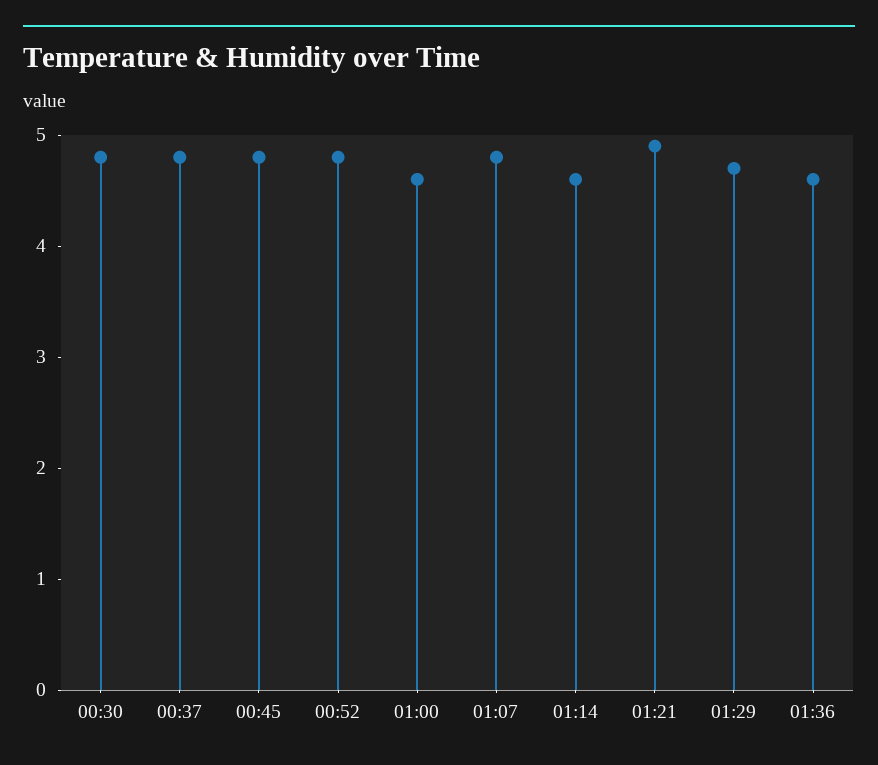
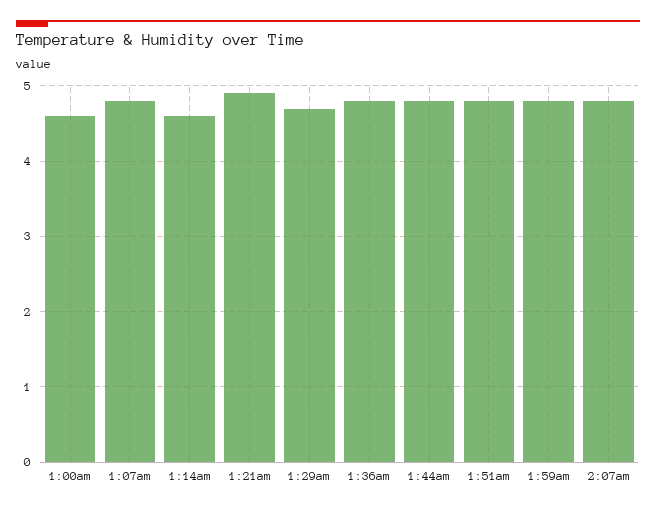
00:30: 4.8 -> none
00:37: 4.8 -> none
00:45: 4.8 -> none
00:52: 4.8 -> none
01:36: 4.6 -> 4.8
1:44am: none -> 4.8
1:51am: none -> 4.8
1:59am: none -> 4.8
2:07am: none -> 4.8

